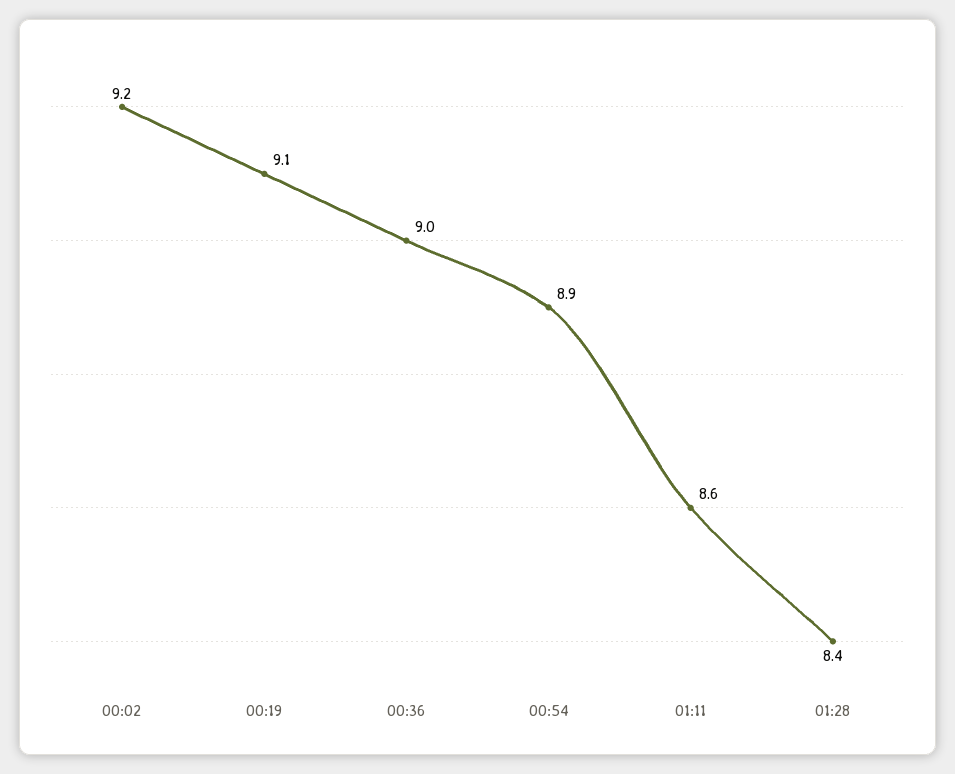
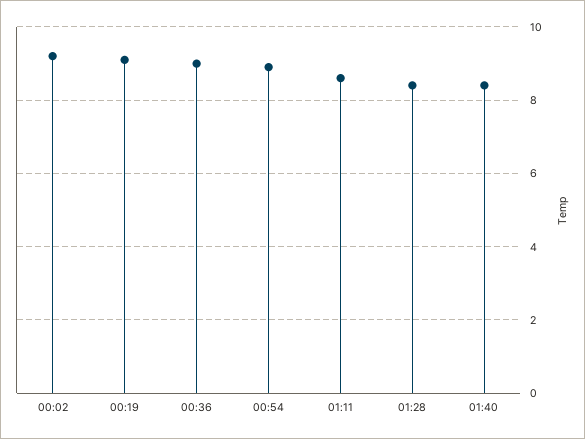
01:40: none -> 8.5

